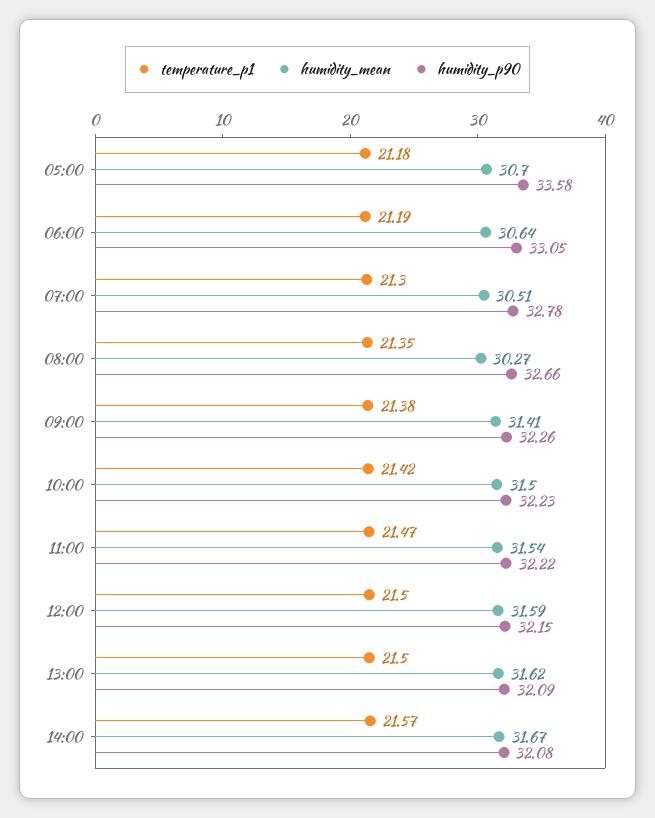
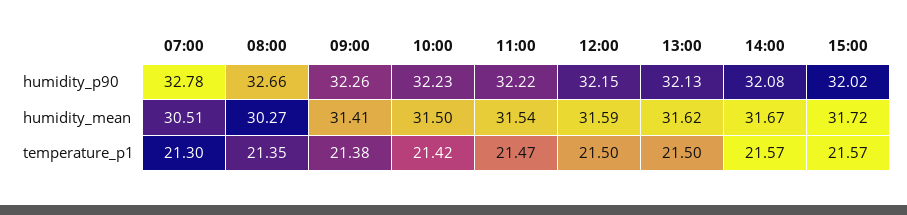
temperature_p1, 05:00: 21.18 -> none
humidity_mean, 05:00: 30.7 -> none
humidity_p90, 05:00: 33.58 -> none
temperature_p1, 06:00: 21.19 -> none
humidity_mean, 06:00: 30.64 -> none
humidity_p90, 06:00: 33.05 -> none
humidity_p90, 13:00: 32.09 -> 32.13
humidity_p90, 15:00: none -> 32.02
humidity_mean, 15:00: none -> 31.72
temperature_p1, 15:00: none -> 21.57

